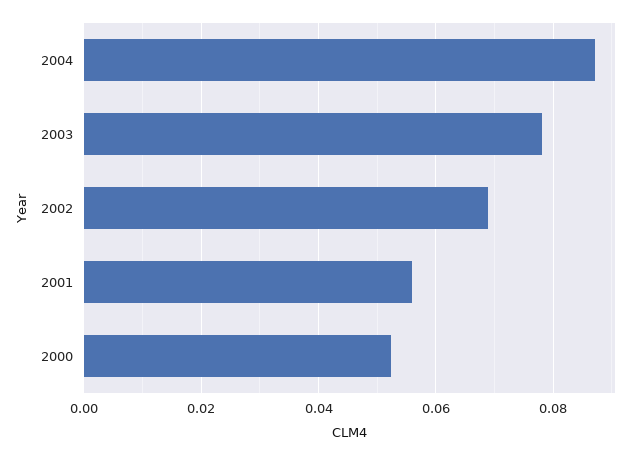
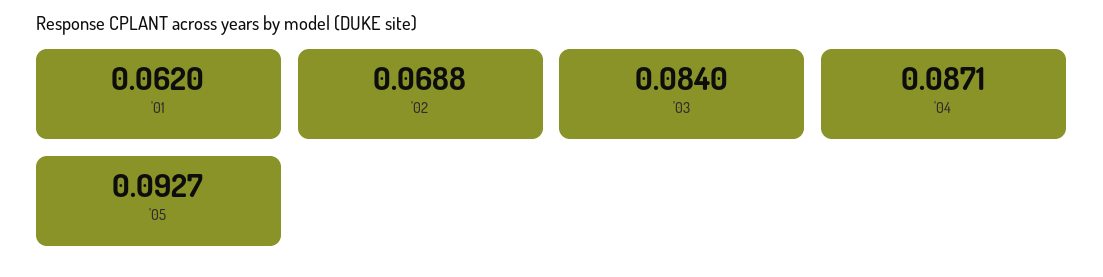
2003: 0.078 -> 0.084
2001: 0.056 -> 0.062
2000: 0.052 -> none
'05: none -> 0.0927

